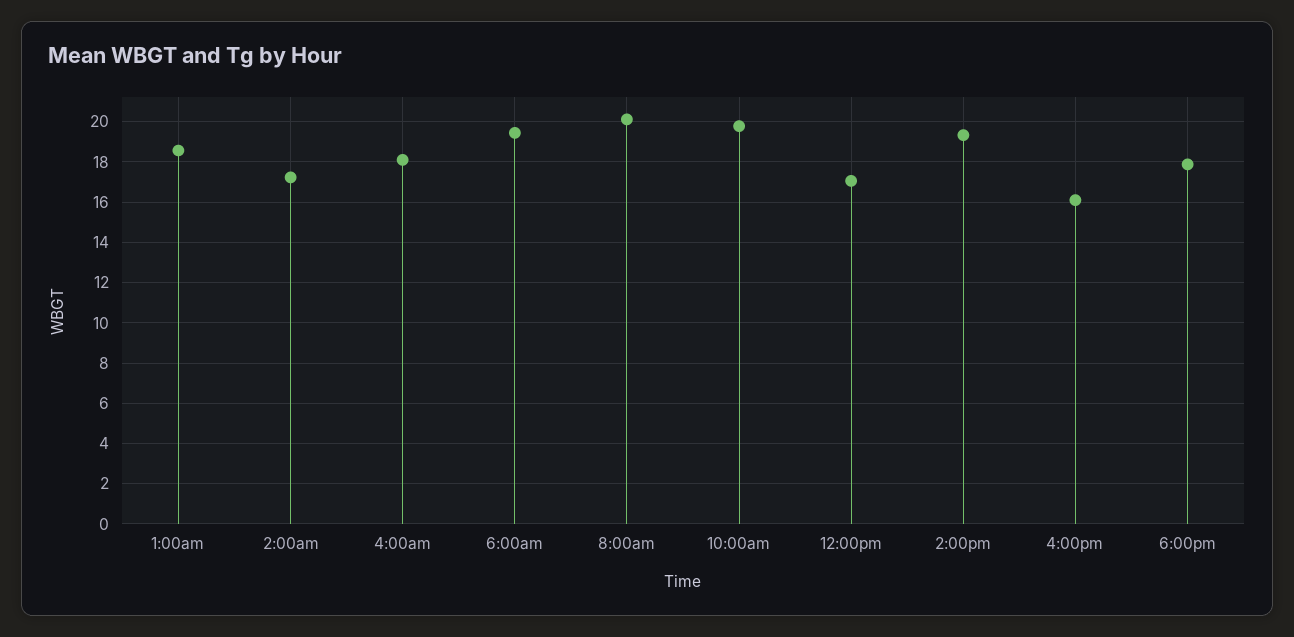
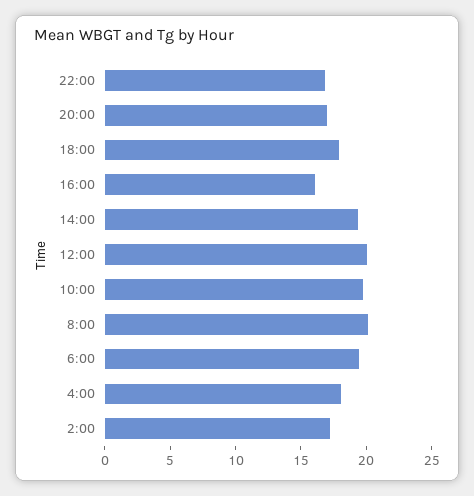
1:00am: 18.5 -> none
12:00pm: 17 -> 20
22:00: none -> 17
20:00: none -> 17

